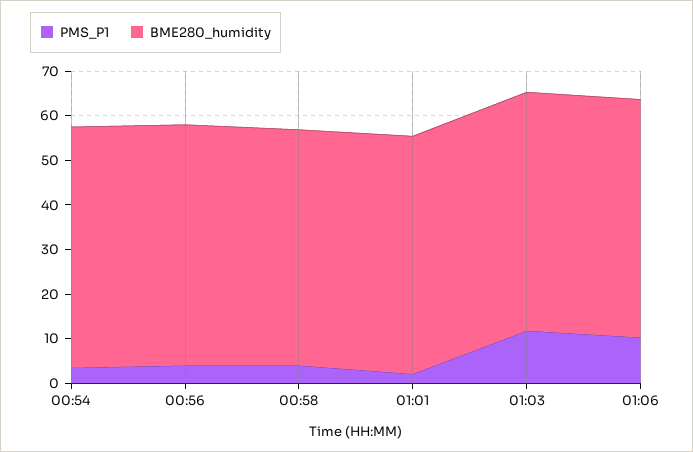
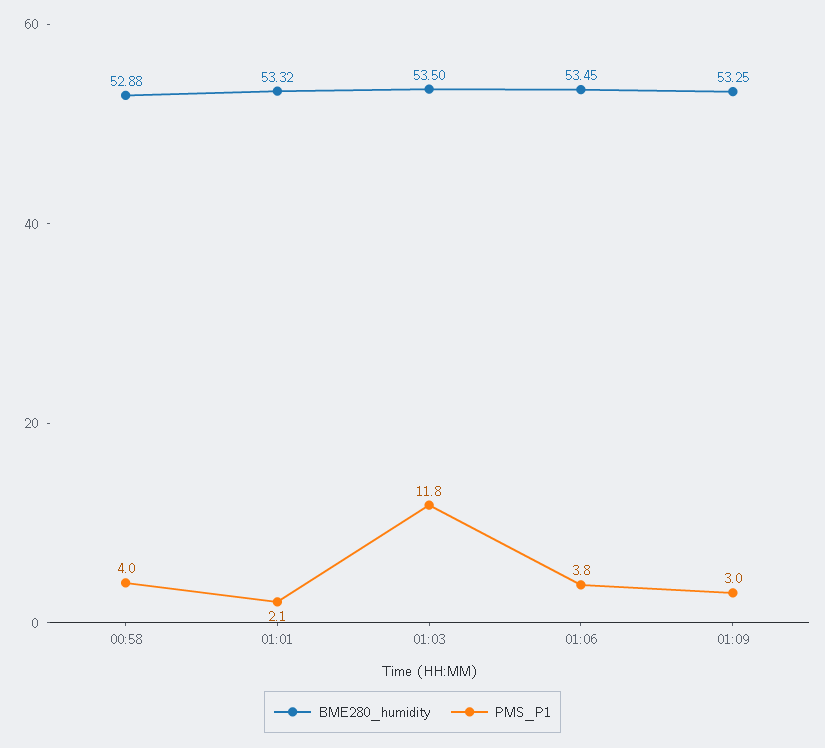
PMS_P1, 00:54: 4 -> none
BME280_humidity, 00:54: 54 -> none
PMS_P1, 00:56: 4 -> none
BME280_humidity, 00:56: 54 -> none
PMS_P1, 01:06: 10 -> 3.8
BME280_humidity, 01:09: none -> 53.25
PMS_P1, 01:09: none -> 3

